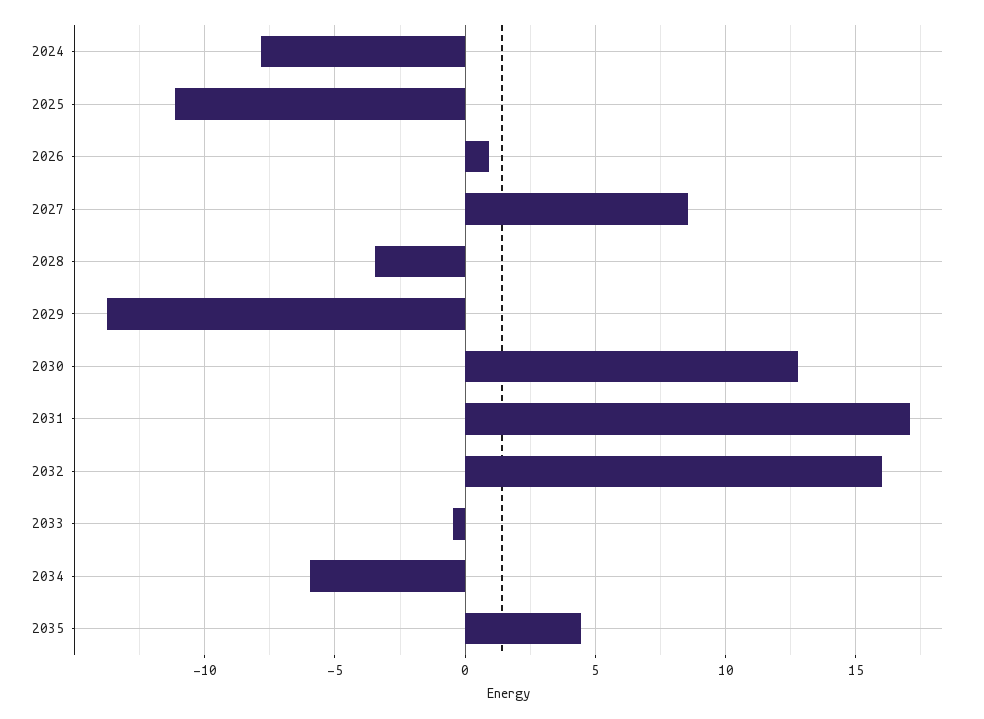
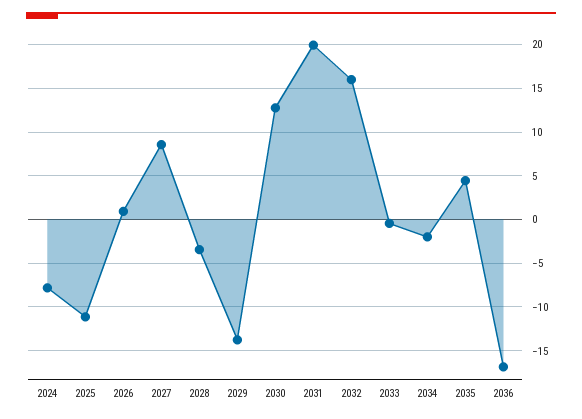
2031: 17 -> 20
2034: -6 -> -2
2036: none -> -17

